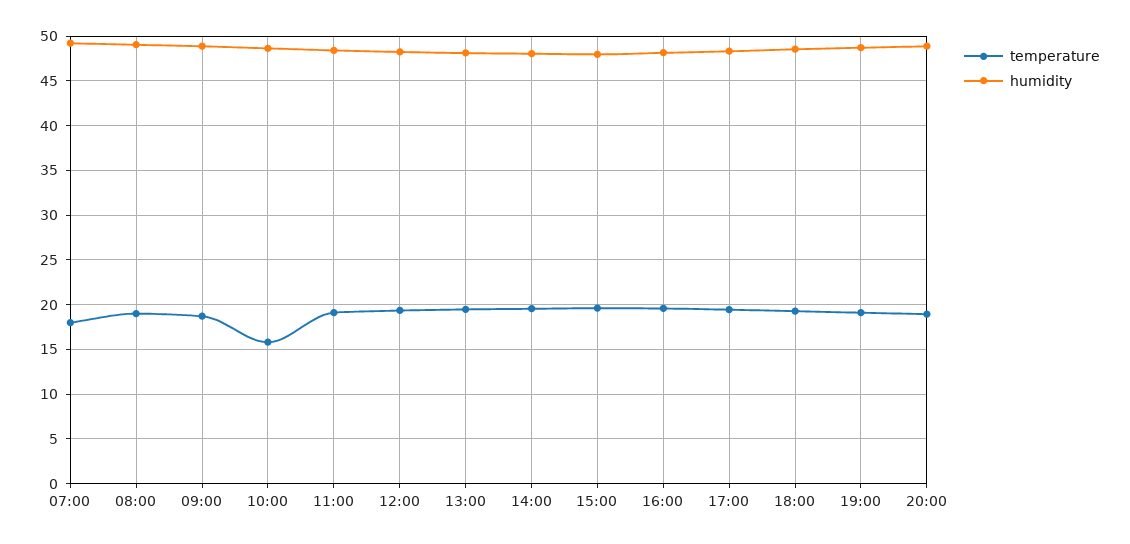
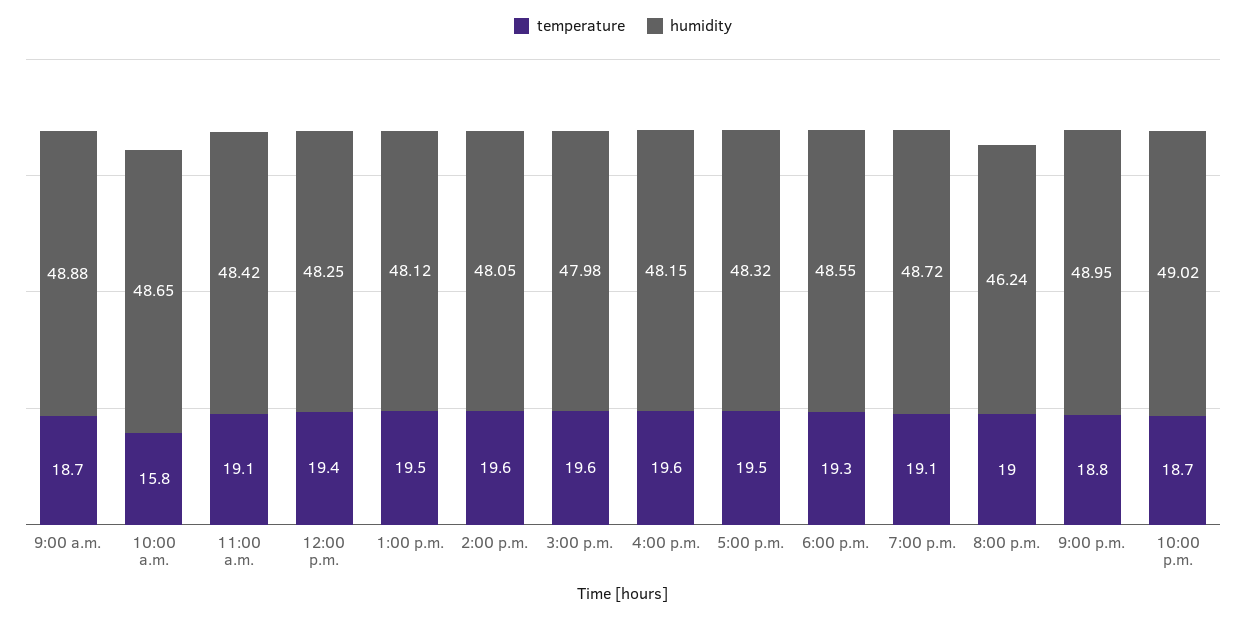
temperature, 07:00: 18 -> none
humidity, 07:00: 49 -> none
temperature, 08:00: 19 -> none
humidity, 08:00: 49 -> none
humidity, 20:00: 49 -> 46.24
temperature, 9:00 p.m.: none -> 18.8
humidity, 9:00 p.m.: none -> 48.95
temperature, 10:00 p.m.: none -> 18.7
humidity, 10:00 p.m.: none -> 49.02

